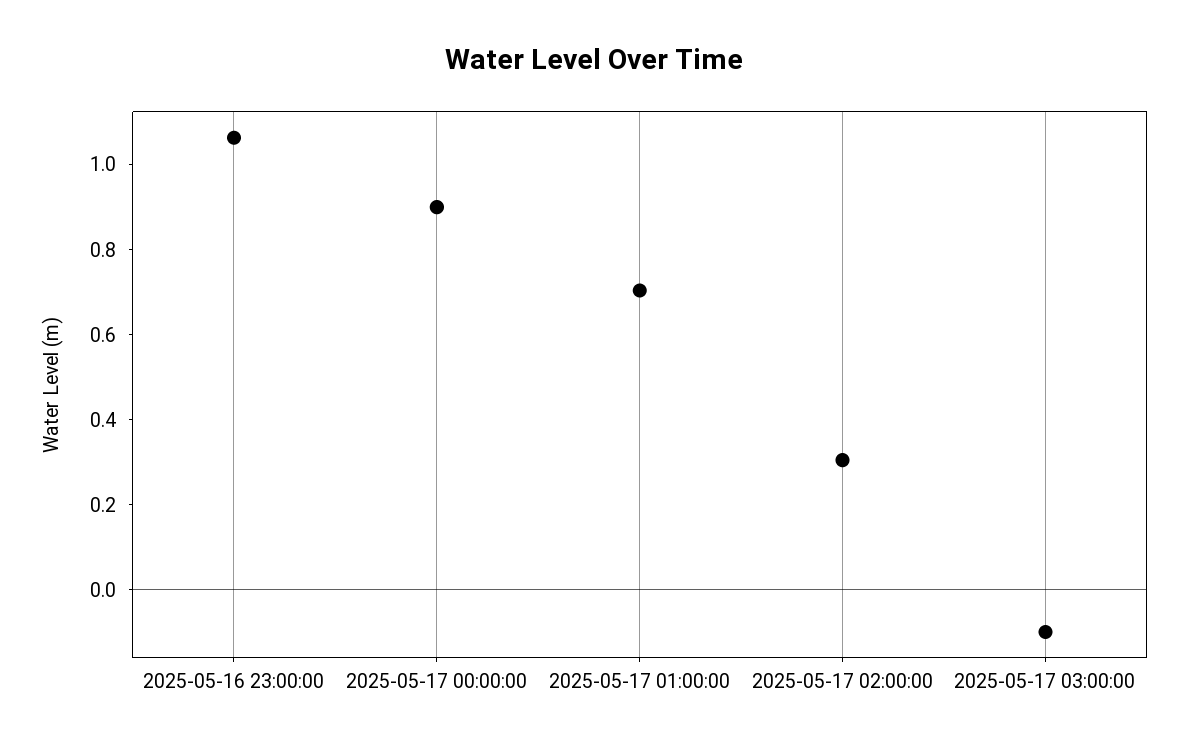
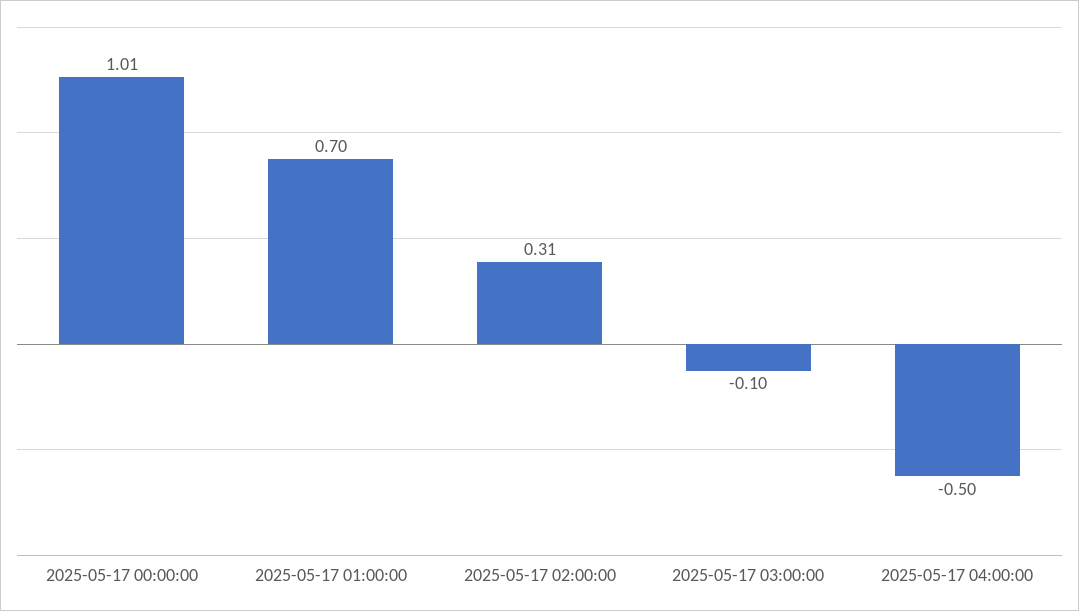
2025-05-16 23:00:00: 1.05 -> none
2025-05-17 00:00:00: 0.9 -> 1.01
2025-05-17 04:00:00: none -> -0.5

